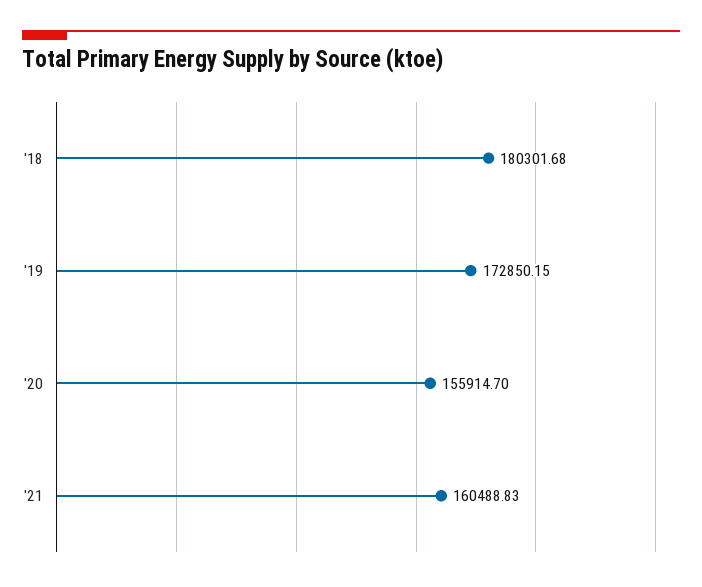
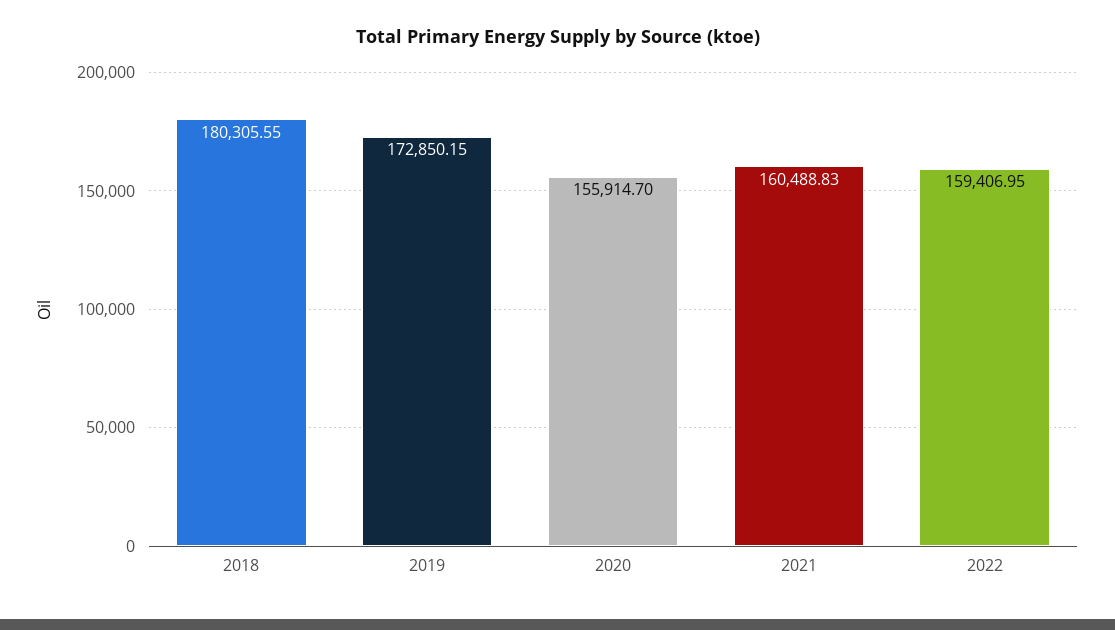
'18: 180301.68 -> 180305.55
2022: none -> 159406.95

